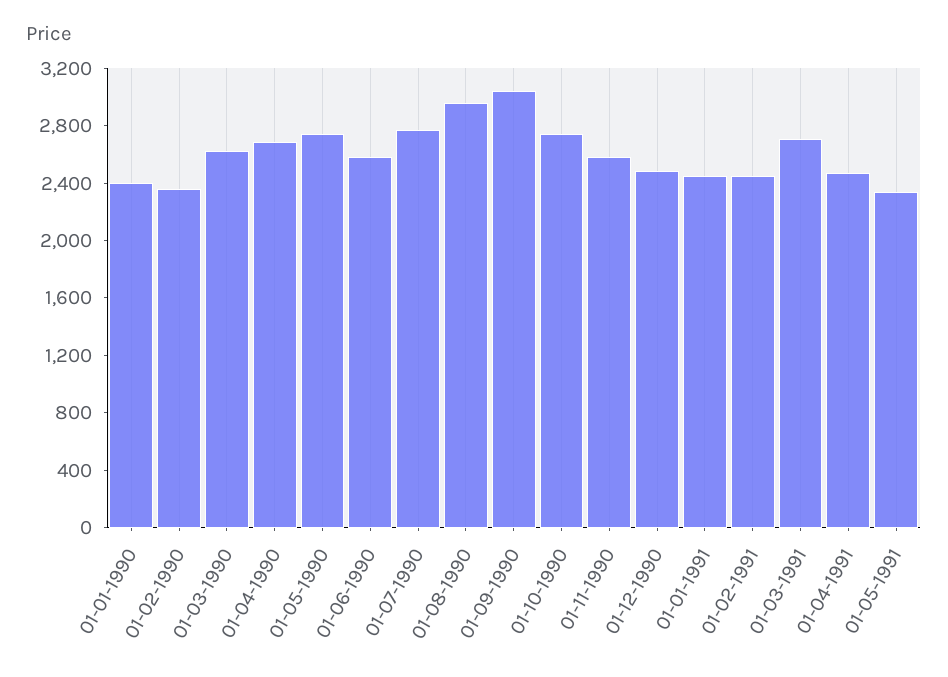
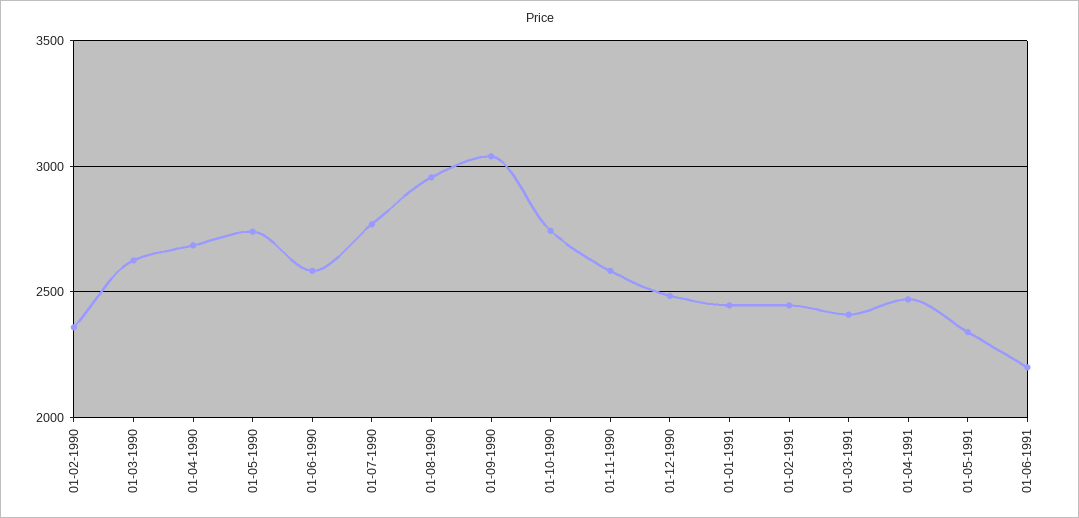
01-01-1990: 2400 -> none
01-03-1991: 2700 -> 2400
01-06-1991: none -> 2200

